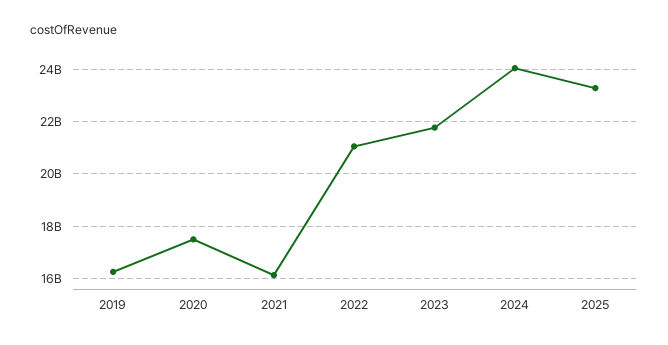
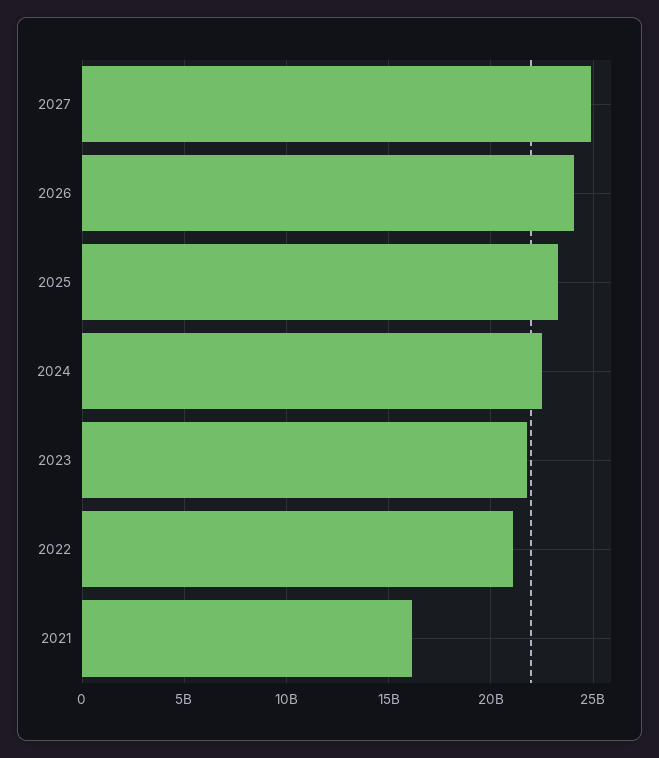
2019: 16250000000 -> none
2020: 17500000000 -> none
2024: 24000000000 -> 22500000000
2027: none -> 25000000000
2026: none -> 24000000000

